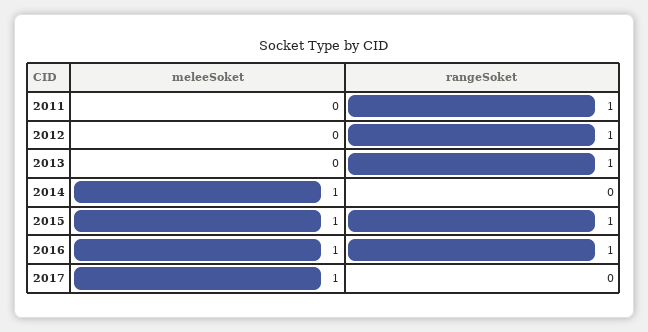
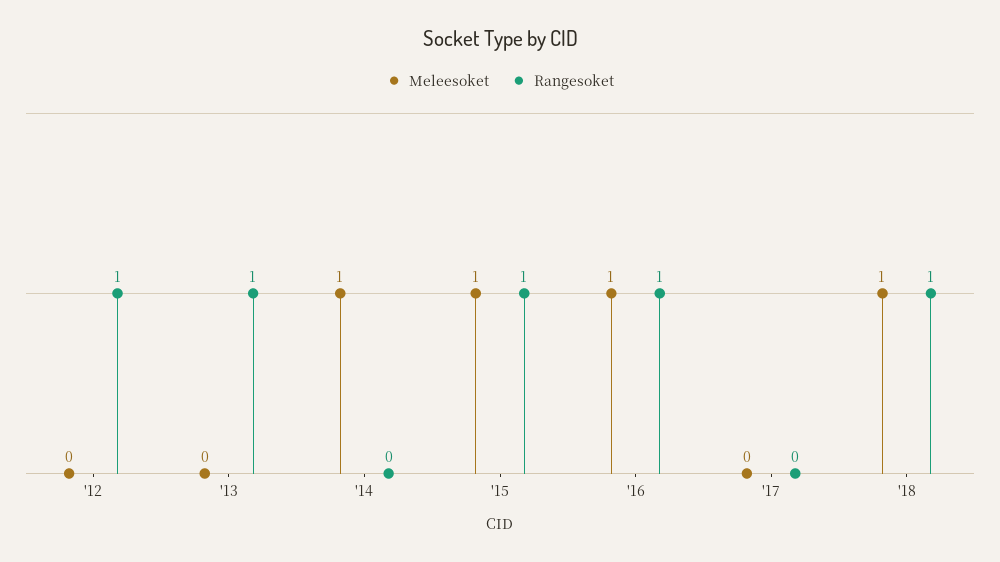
meleeSoket, 2011: 0 -> none
rangeSoket, 2011: 1 -> none
meleeSoket, 2017: 1 -> 0
meleeSoket, '18: none -> 1
rangeSoket, '18: none -> 1

